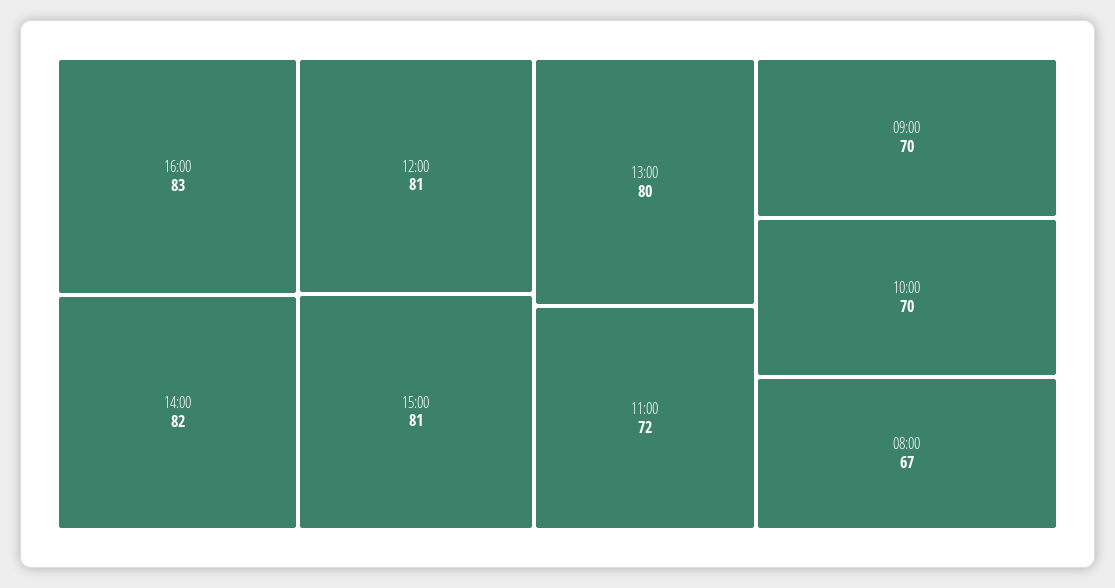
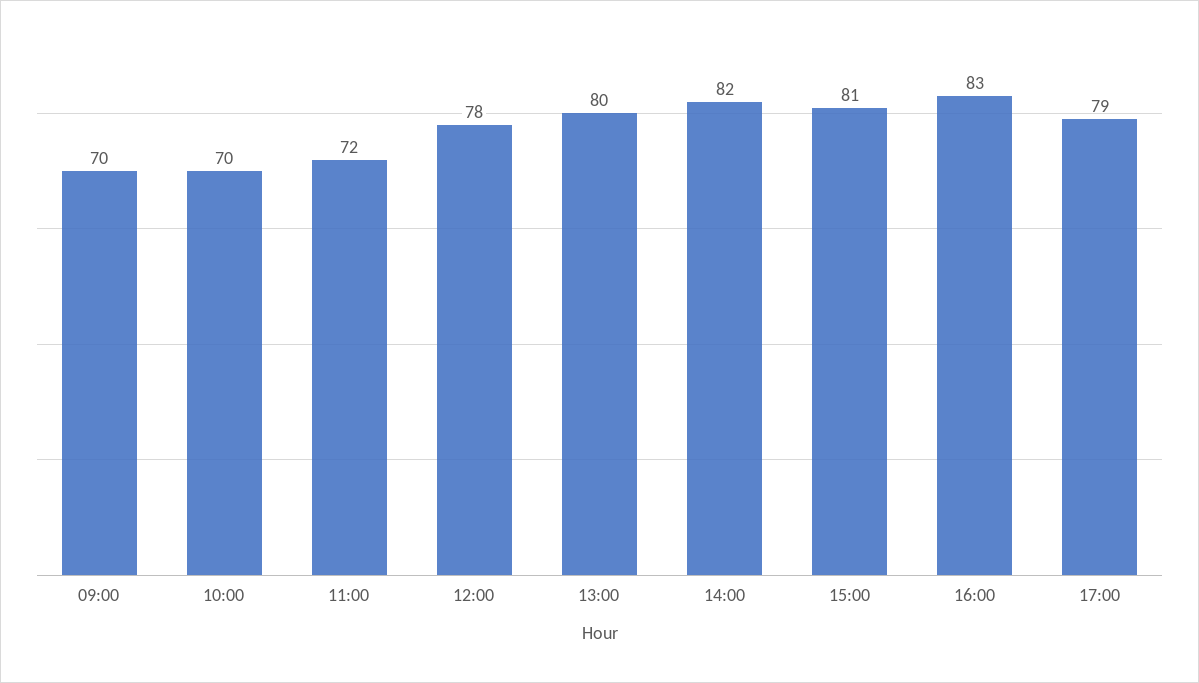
12:00: 81 -> 78
08:00: 67 -> none
17:00: none -> 79

